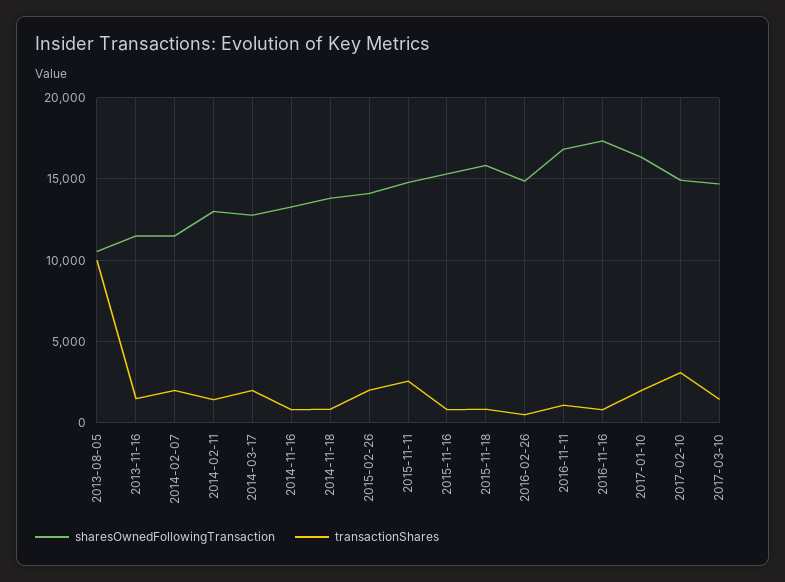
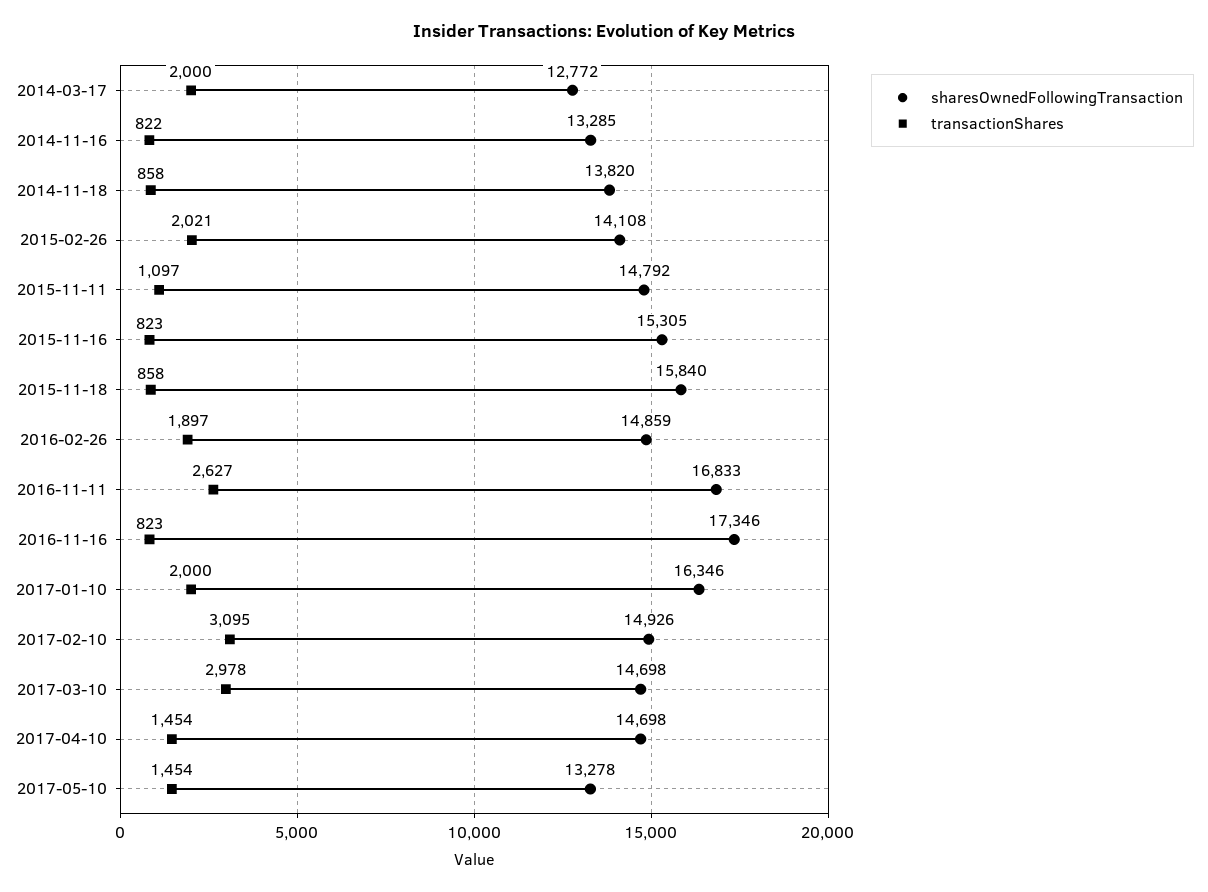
sharesOwnedFollowingTransaction, 2013-08-05: 10500 -> none
transactionShares, 2013-08-05: 10000 -> none
sharesOwnedFollowingTransaction, 2013-11-16: 11500 -> none
transactionShares, 2013-11-16: 1500 -> none
sharesOwnedFollowingTransaction, 2014-02-07: 11500 -> none
transactionShares, 2014-02-07: 2000 -> none
sharesOwnedFollowingTransaction, 2014-02-11: 13000 -> none
transactionShares, 2014-02-11: 1500 -> none
transactionShares, 2015-11-11: 2500 -> 1097
transactionShares, 2016-02-26: 500 -> 1897
transactionShares, 2016-11-11: 1000 -> 2627
transactionShares, 2017-03-10: 1500 -> 2978
sharesOwnedFollowingTransaction, 2017-04-10: none -> 14698
transactionShares, 2017-04-10: none -> 1454
sharesOwnedFollowingTransaction, 2017-05-10: none -> 13278
transactionShares, 2017-05-10: none -> 1454

